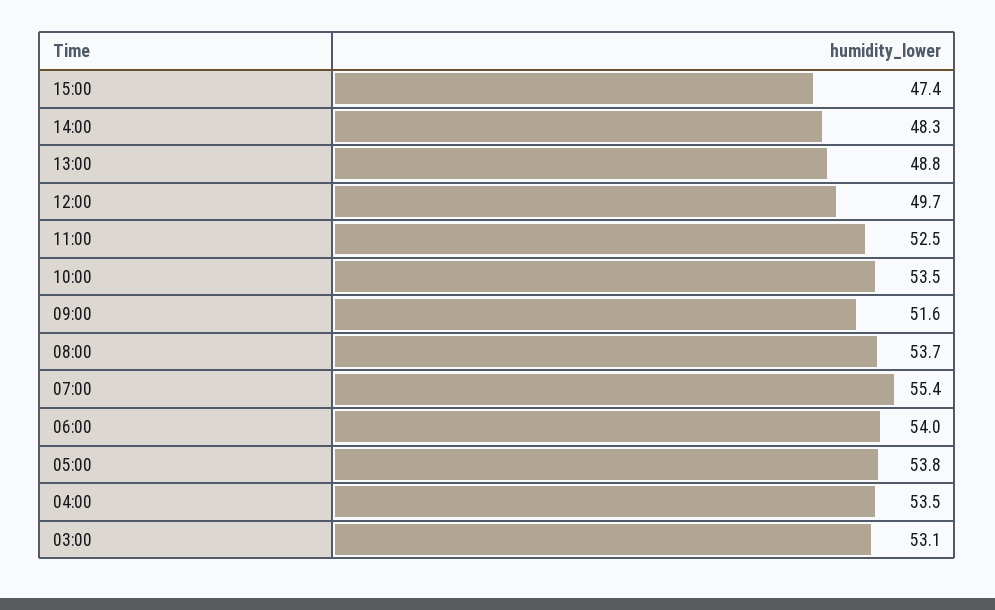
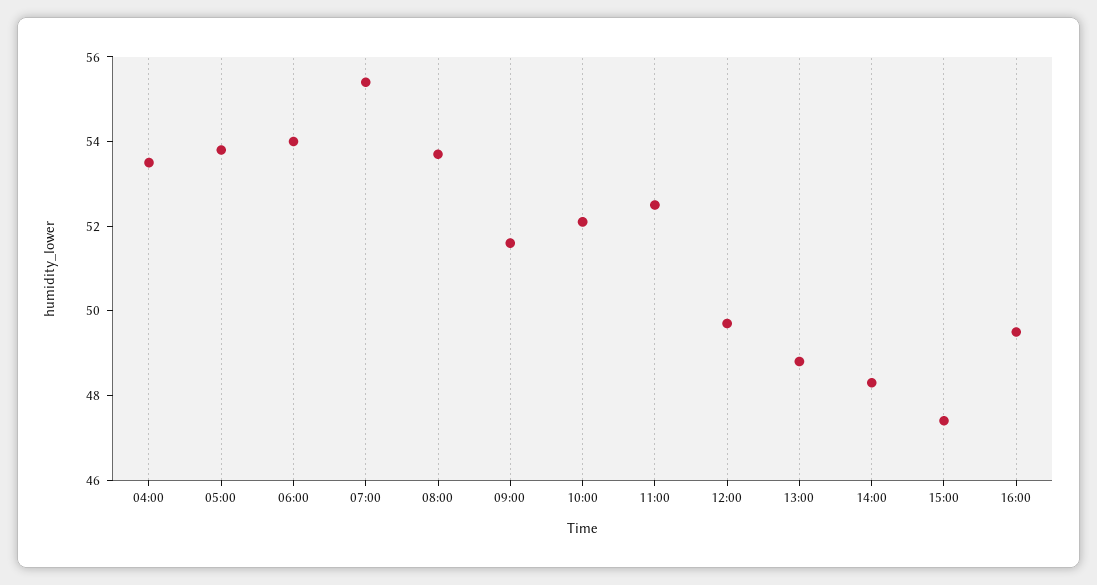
10:00: 53.5 -> 52
03:00: 53.1 -> none
16:00: none -> 49.5

